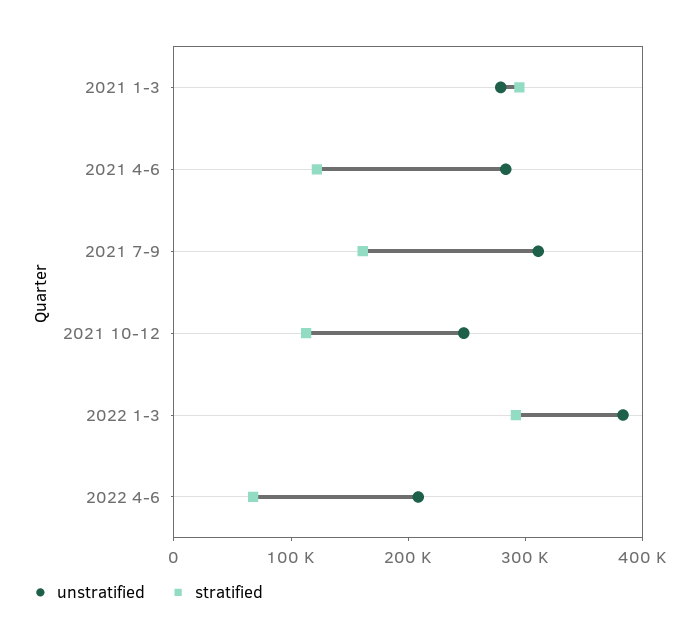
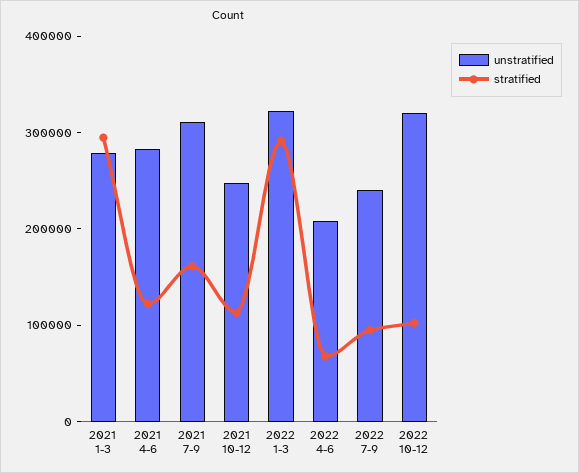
unstratified, 2022 1-3: 380000 -> 320000
unstratified, 2022 7-9: none -> 240000
stratified, 2022 7-9: none -> 100000
unstratified, 2022 10-12: none -> 320000
stratified, 2022 10-12: none -> 100000

